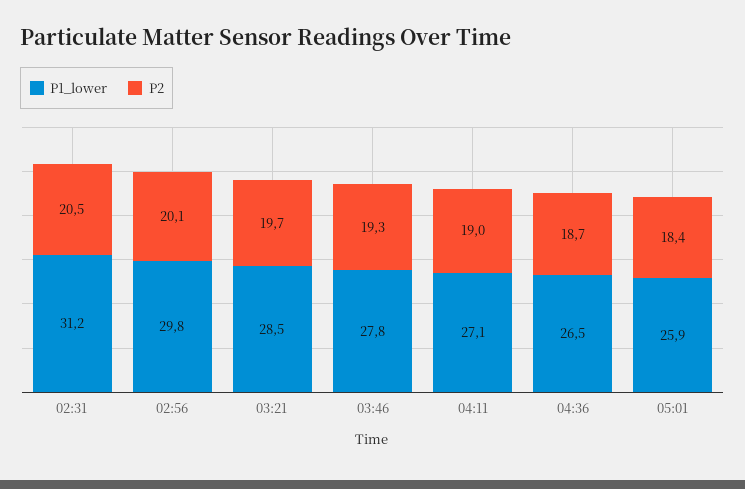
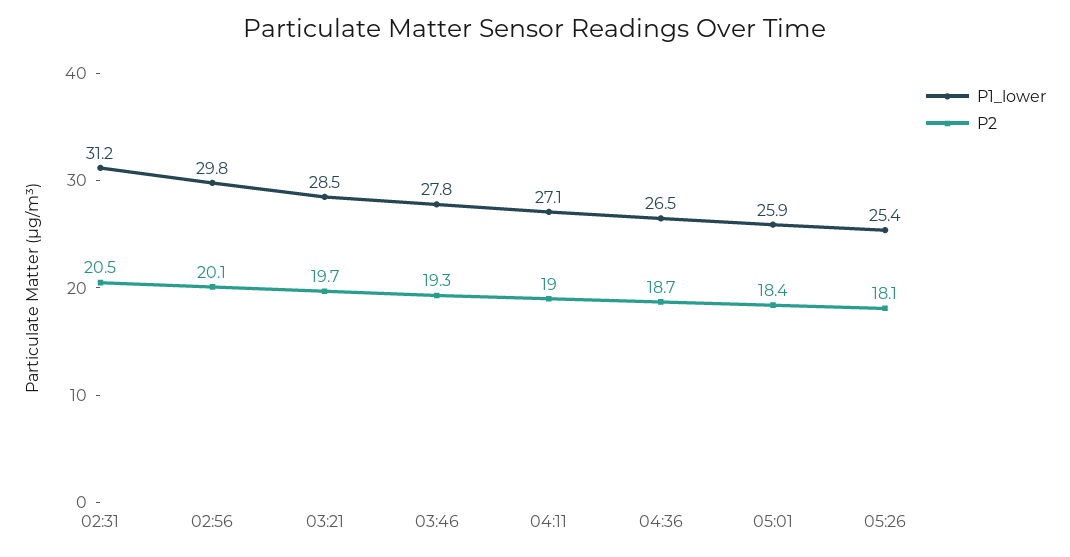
P1_lower, 05:26: none -> 25.4
P2, 05:26: none -> 18.1

